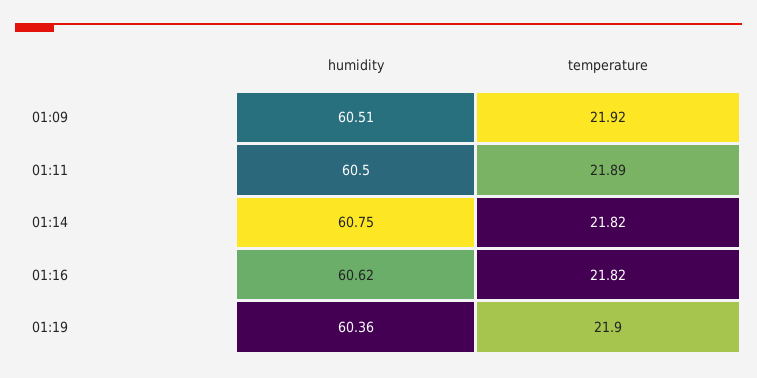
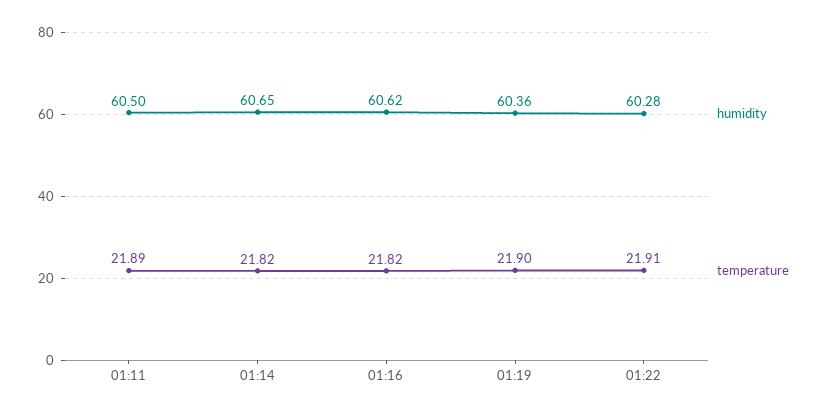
humidity, 01:09: 60.51 -> none
temperature, 01:09: 21.92 -> none
humidity, 01:14: 60.75 -> 60.65
humidity, 01:22: none -> 60.28
temperature, 01:22: none -> 21.91

